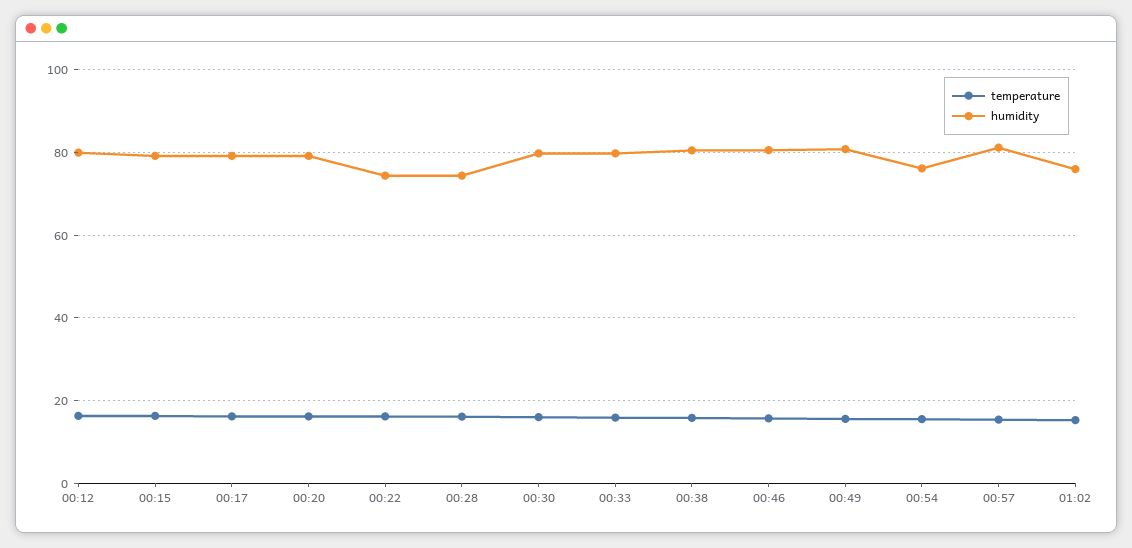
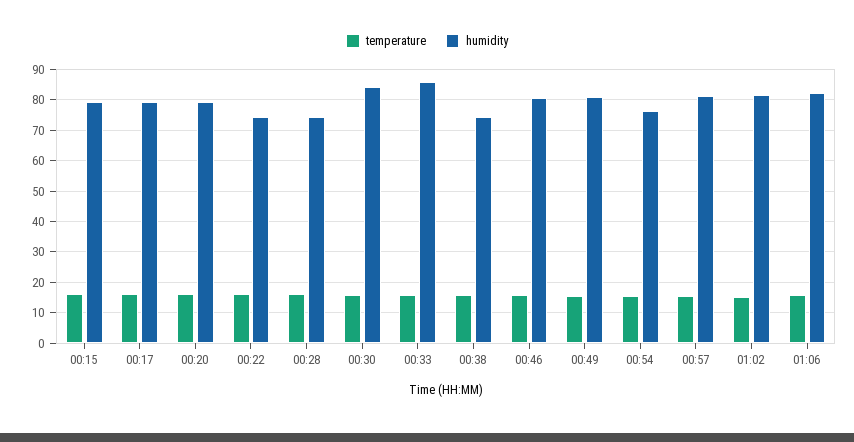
temperature, 00:12: 16 -> none
humidity, 00:12: 80 -> none
humidity, 00:30: 80 -> 84
humidity, 00:33: 80 -> 86
humidity, 00:38: 80 -> 74
humidity, 01:02: 76 -> 82
temperature, 01:06: none -> 16
humidity, 01:06: none -> 82

